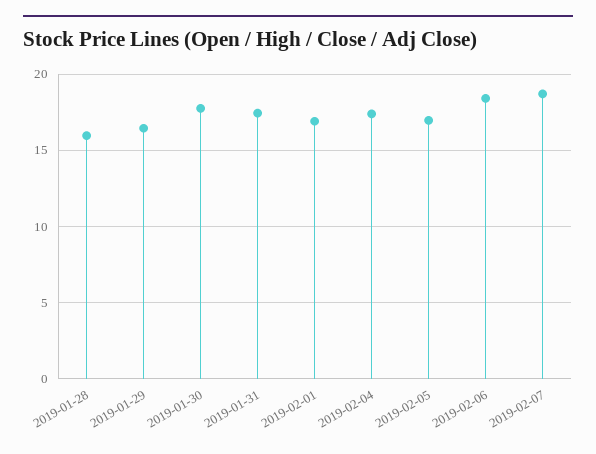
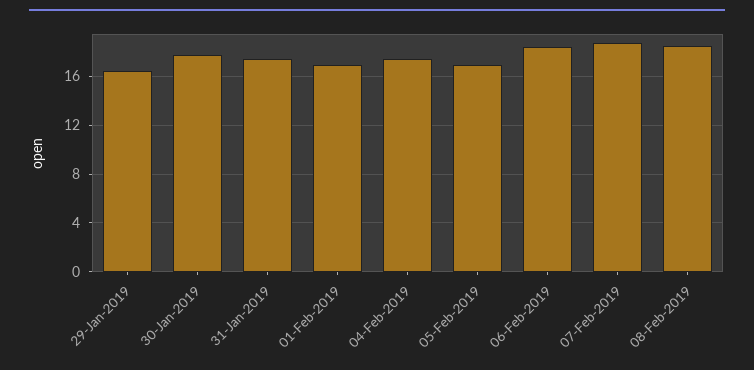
2019-01-28: 16 -> none
08-Feb-2019: none -> 18.5

